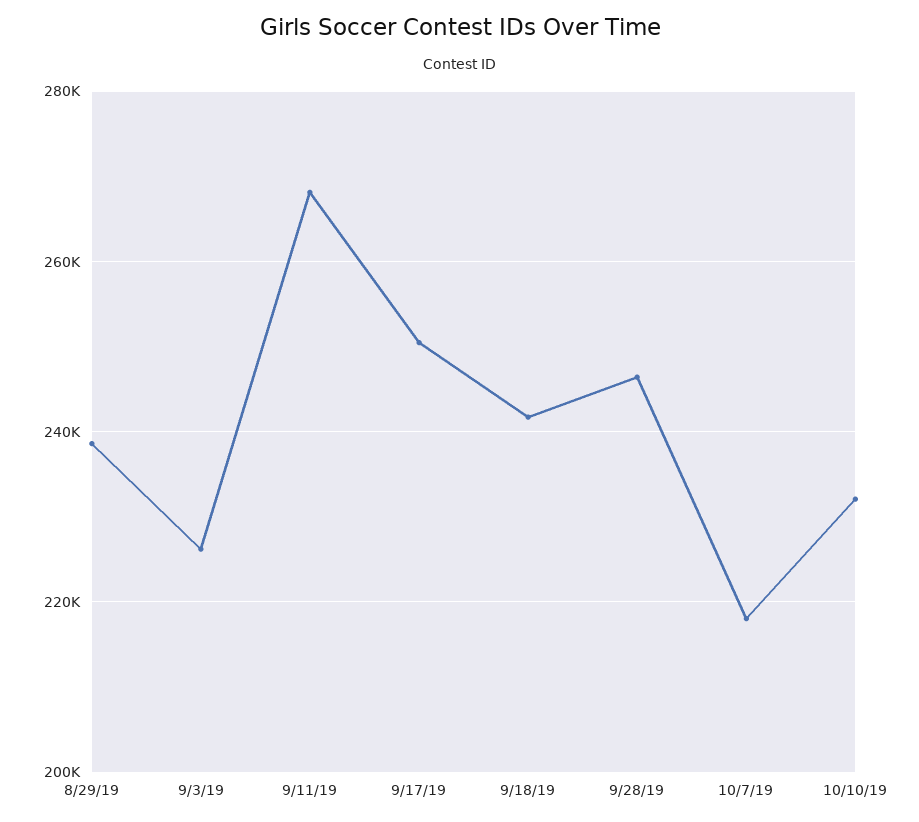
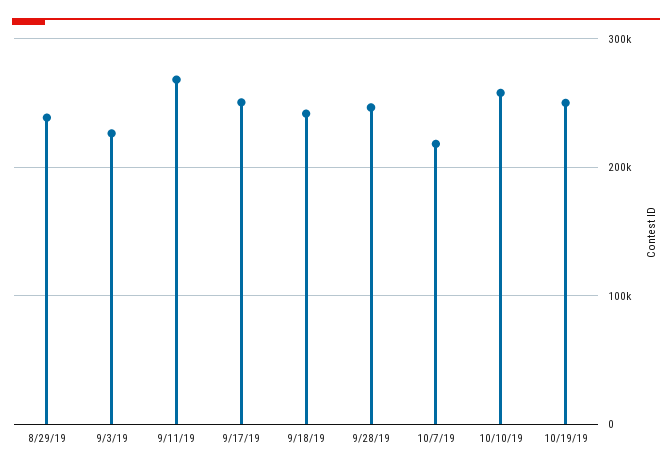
10/10/19: 232000 -> 260000
10/19/19: none -> 250000

